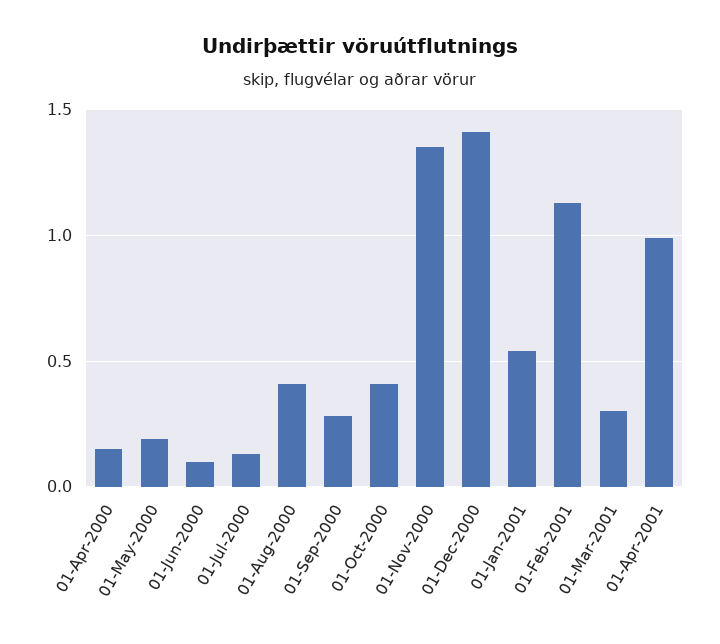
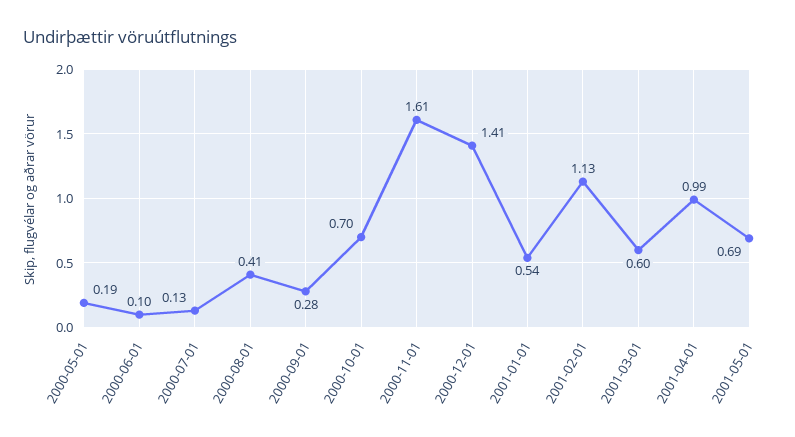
01-Apr-2000: 0.15 -> none
01-Oct-2000: 0.4 -> 0.7
01-Nov-2000: 1.35 -> 1.61
01-Mar-2001: 0.3 -> 0.6
2001-05-01: none -> 0.69

